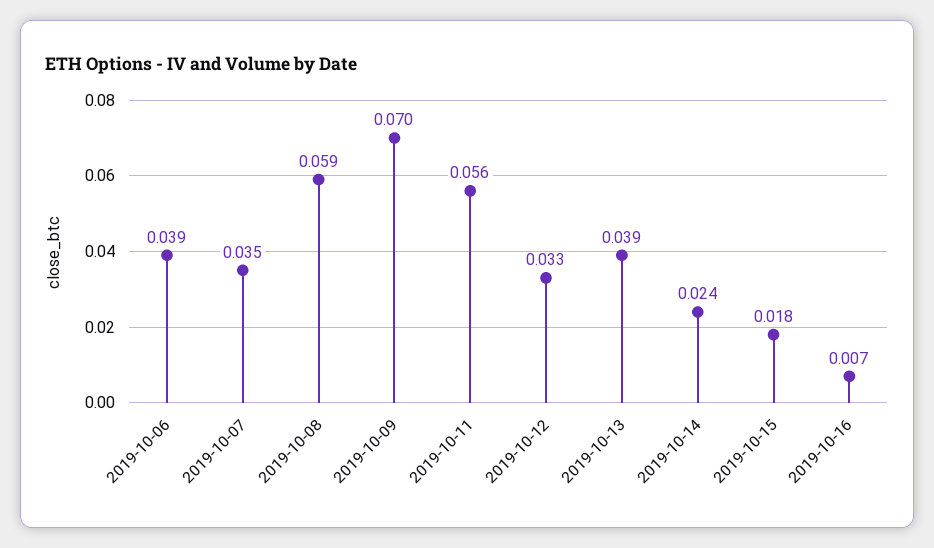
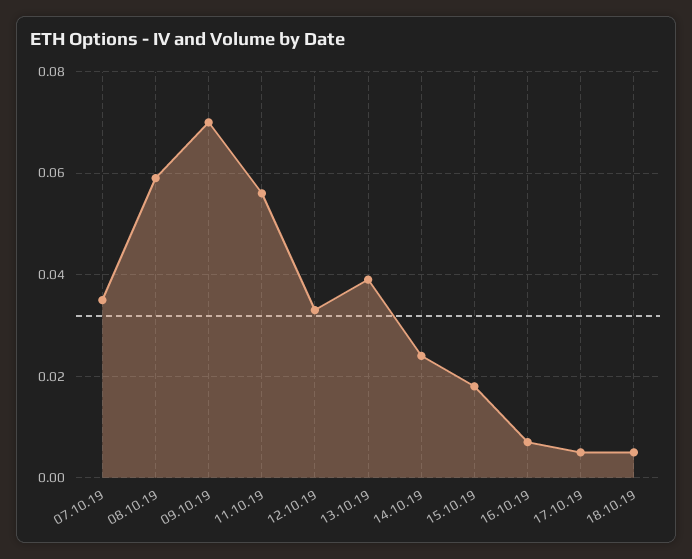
2019-10-06: 0.039 -> none
17.10.19: none -> 0.005
18.10.19: none -> 0.005

